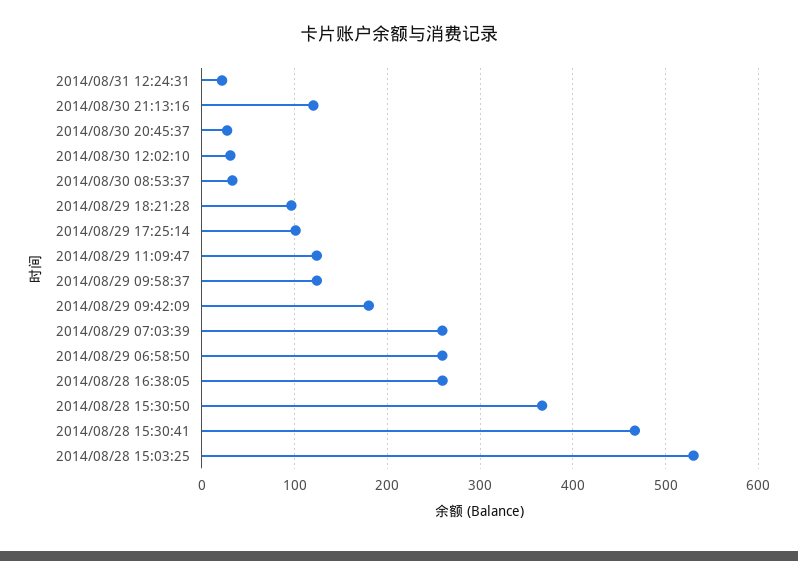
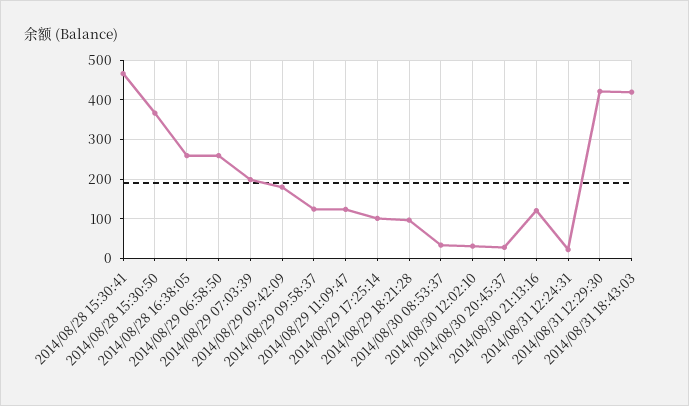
2014/08/29 07:03:39: 260 -> 200
2014/08/28 15:03:25: 530 -> none
2014/08/31 12:29:30: none -> 420
2014/08/31 18:43:03: none -> 420

